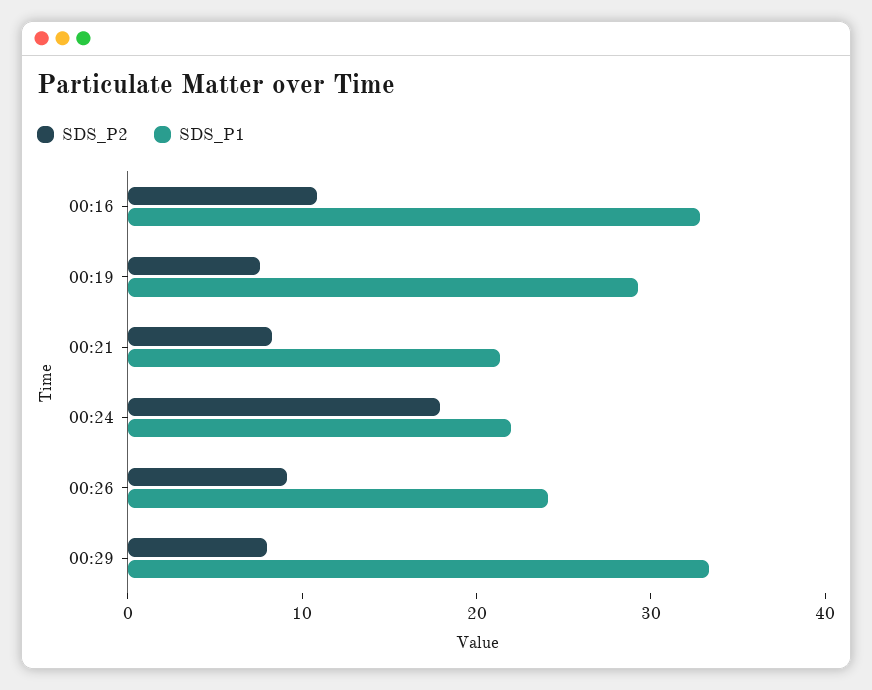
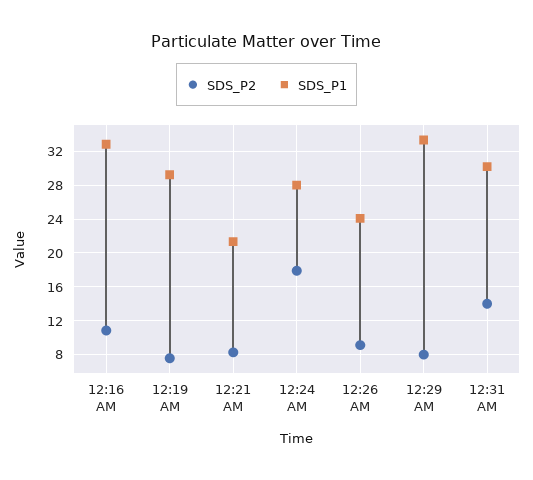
SDS_P1, 00:24: 22 -> 28
SDS_P2, 12:31 AM: none -> 14
SDS_P1, 12:31 AM: none -> 30

